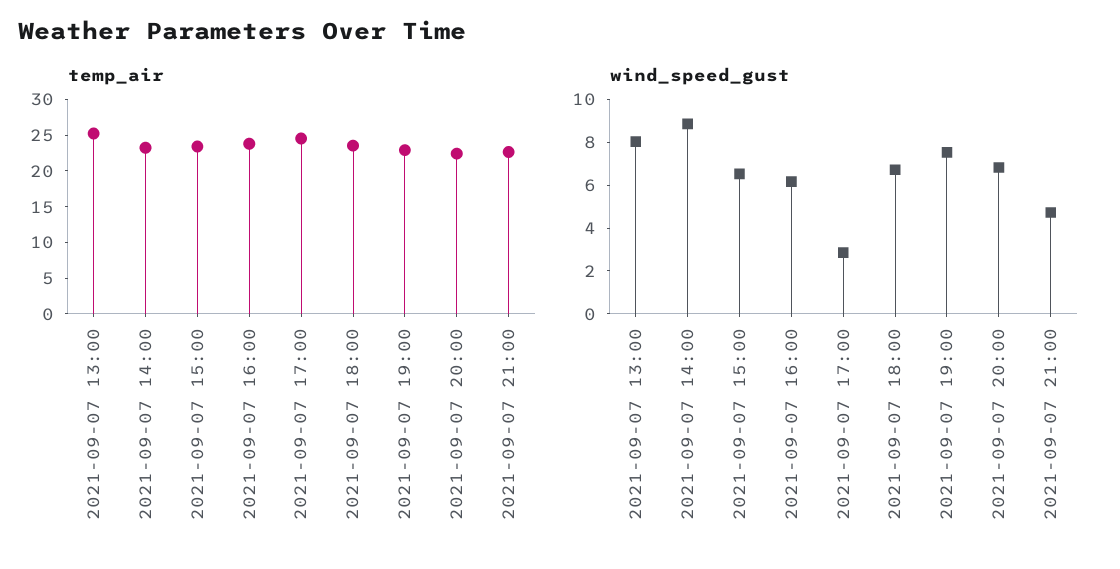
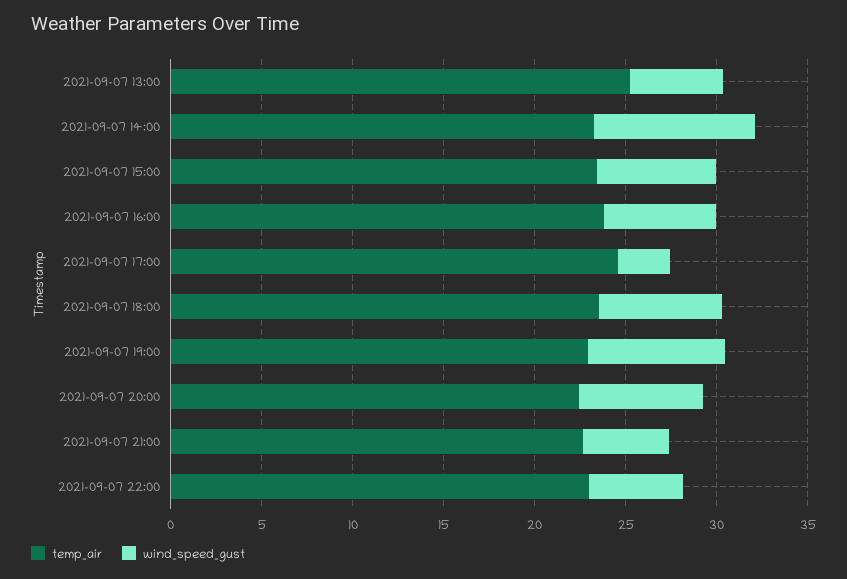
wind_speed_gust, 2021-09-07 13:00: 8 -> 5
temp_air, 2021-09-07 22:00: none -> 23
wind_speed_gust, 2021-09-07 22:00: none -> 5

